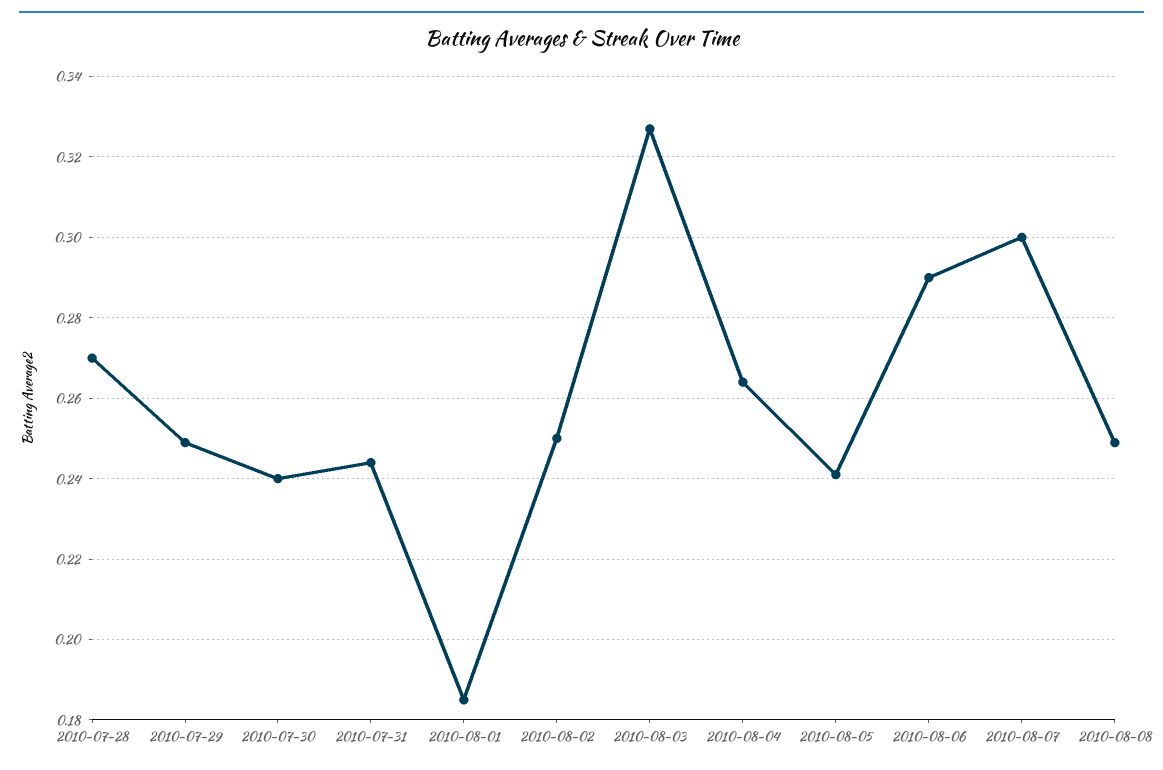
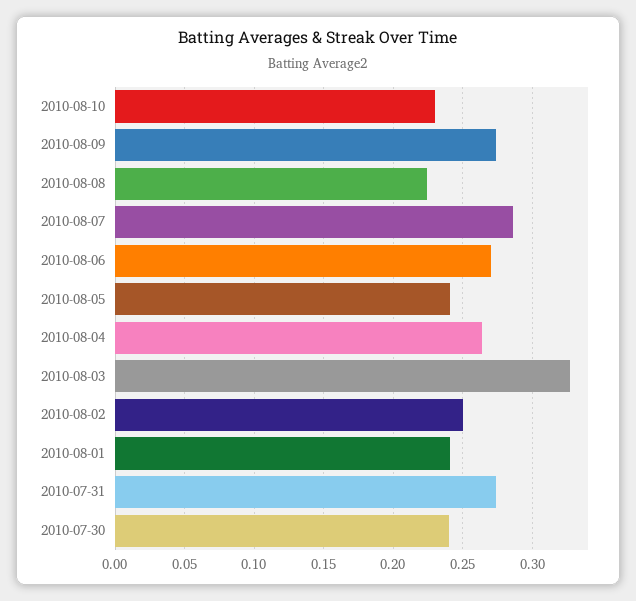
2010-07-28: 0.27 -> none
2010-07-29: 0.25 -> none
2010-07-31: 0.245 -> 0.275
2010-08-01: 0.185 -> 0.24
2010-08-06: 0.29 -> 0.27
2010-08-07: 0.3 -> 0.285
2010-08-08: 0.25 -> 0.225
2010-08-10: none -> 0.23
2010-08-09: none -> 0.275

